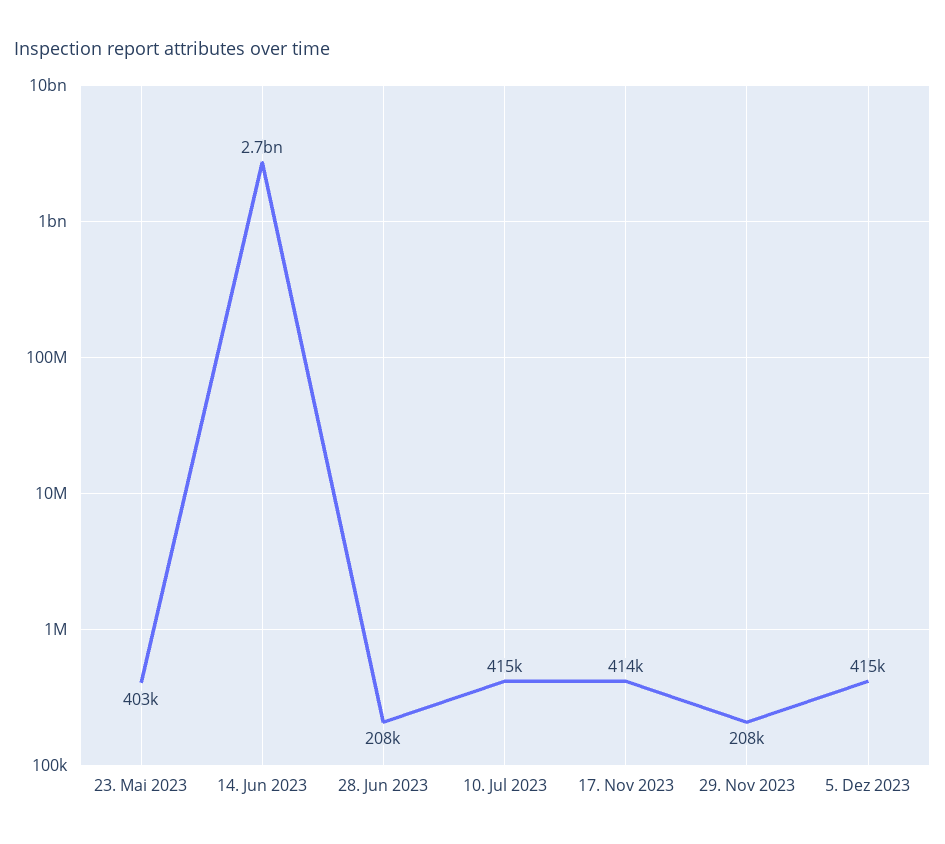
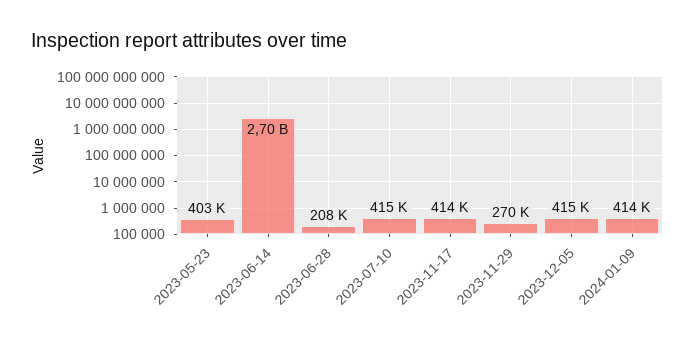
29. Nov 2023: 208000 -> 270000
2024-01-09: none -> 414000

